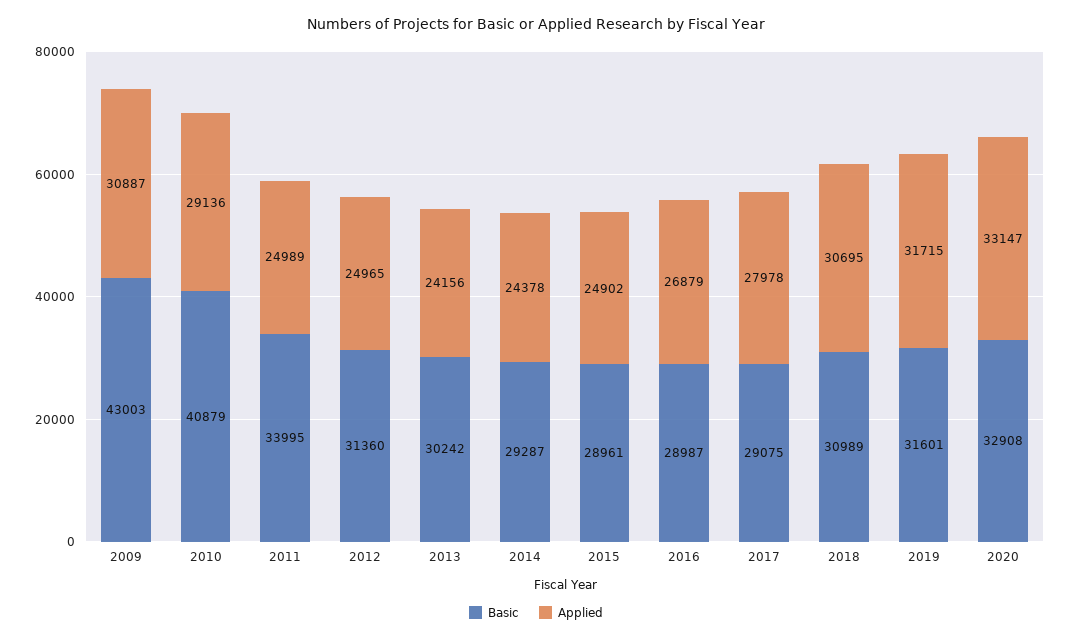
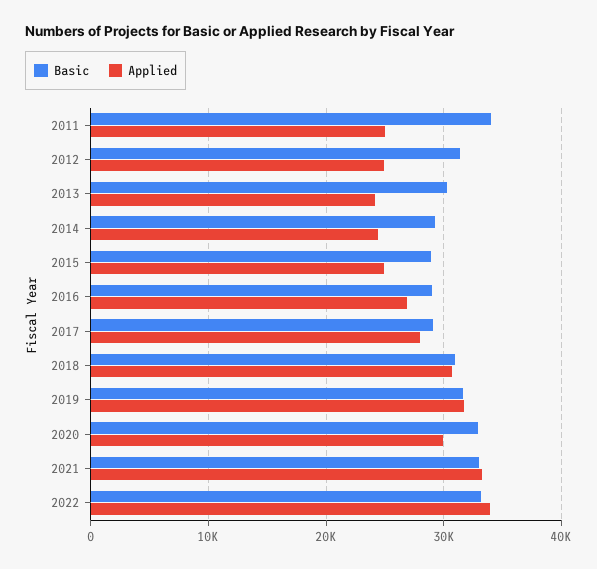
Basic, 2009: 43003 -> none
Applied, 2009: 30887 -> none
Basic, 2010: 40879 -> none
Applied, 2010: 29136 -> none
Applied, 2020: 33147 -> 30000
Basic, 2021: none -> 33000
Applied, 2021: none -> 33000
Basic, 2022: none -> 33000
Applied, 2022: none -> 34000

